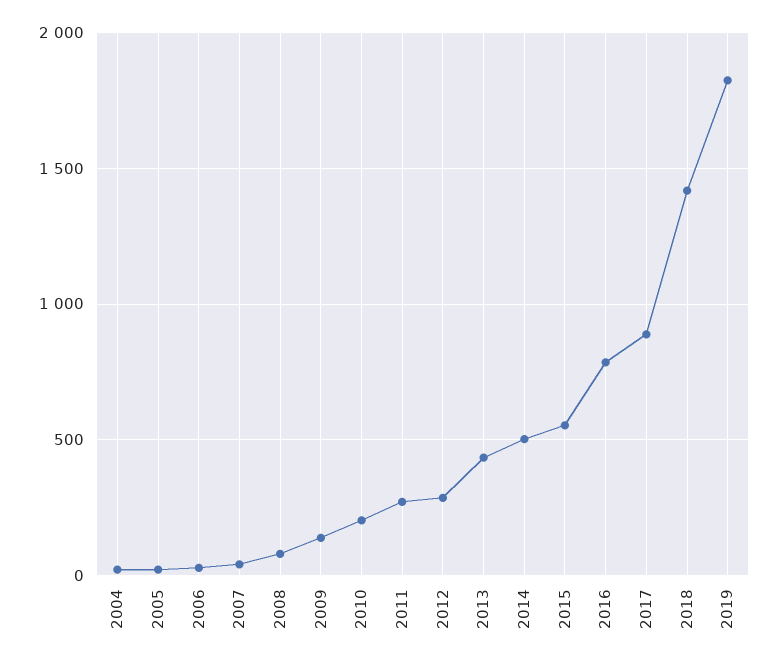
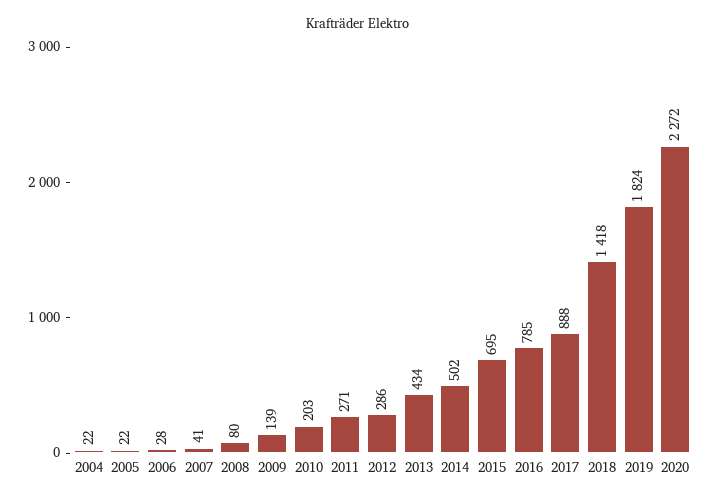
2015: 550 -> 695
2020: none -> 2272

